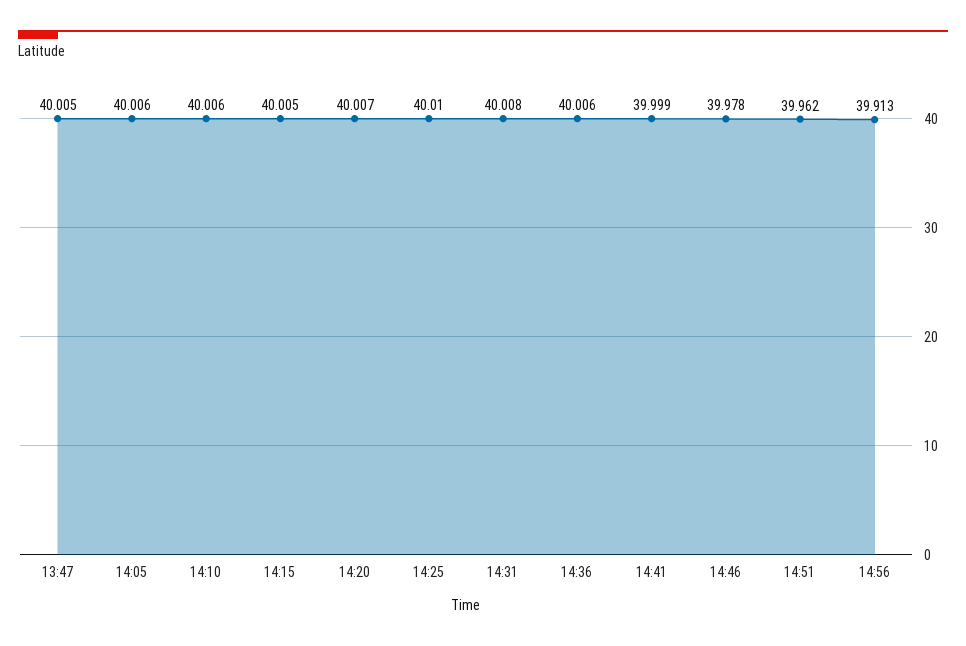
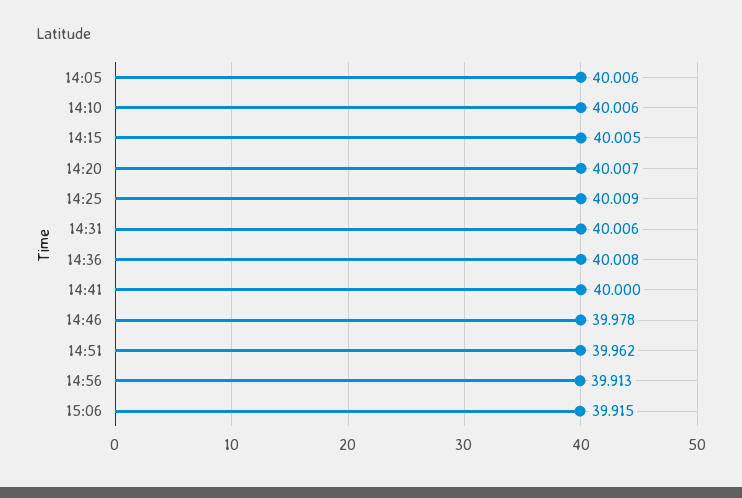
13:47: 40.005 -> none
14:25: 40.01 -> 40.009
14:31: 40.008 -> 40.006
14:36: 40.006 -> 40.008
14:41: 39.999 -> 40
15:06: none -> 39.915

